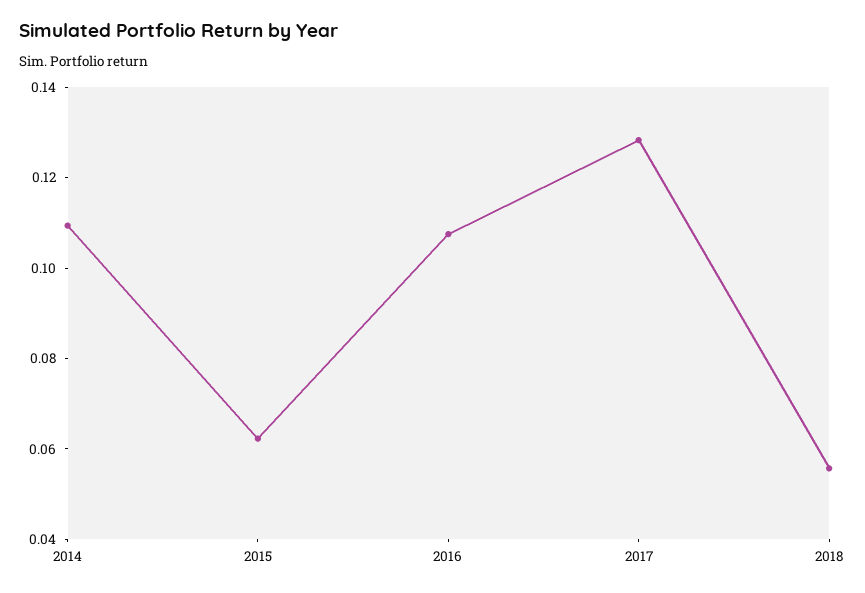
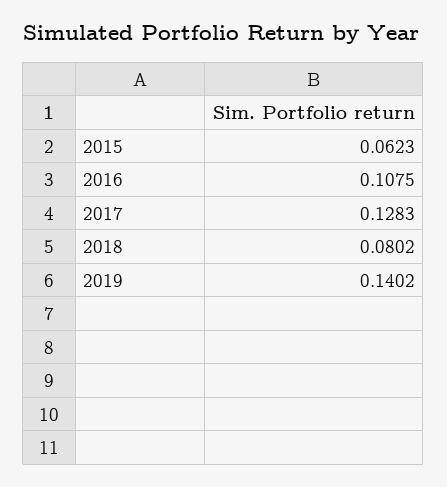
2014: 0.11 -> none
2018: 0.055 -> 0.0802
2019: none -> 0.1402

